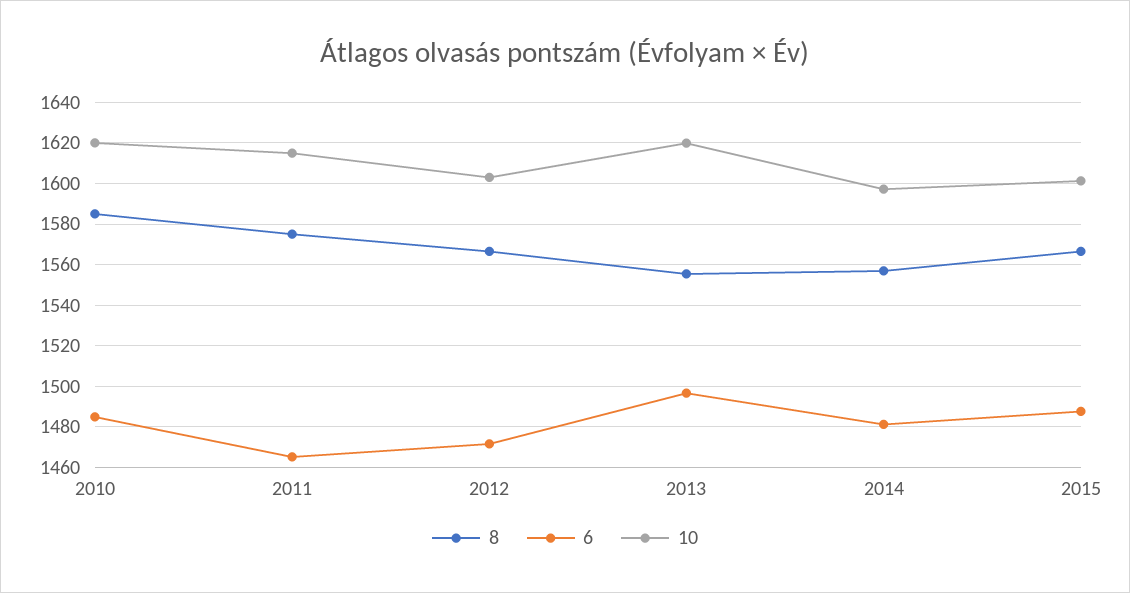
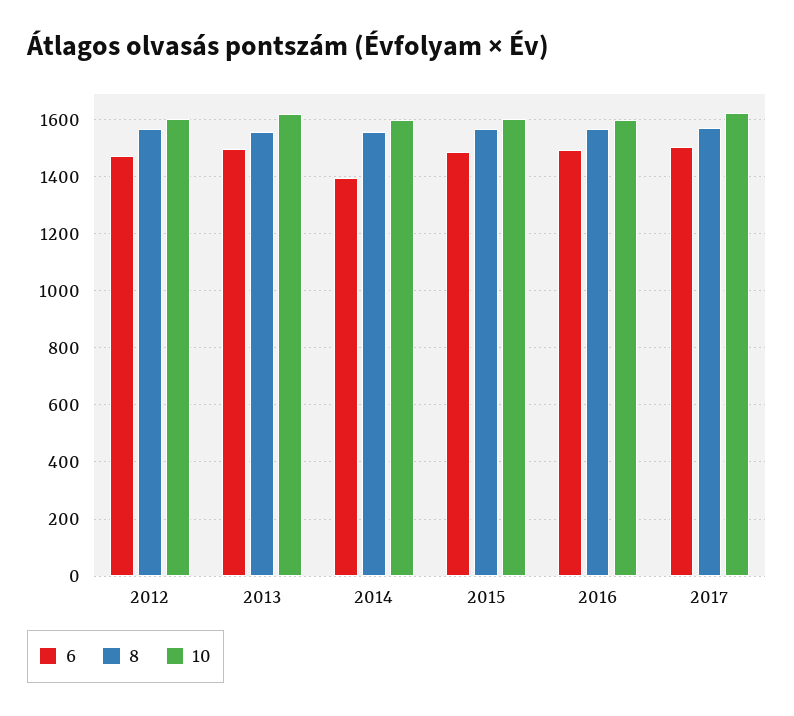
8, 2010: 1585 -> none
6, 2010: 1485 -> none
10, 2010: 1620 -> none
8, 2011: 1575 -> none
6, 2011: 1465 -> none
10, 2011: 1615 -> none
6, 2014: 1480 -> 1400
6, 2016: none -> 1500
8, 2016: none -> 1575
10, 2016: none -> 1600
6, 2017: none -> 1500
8, 2017: none -> 1575
10, 2017: none -> 1625

